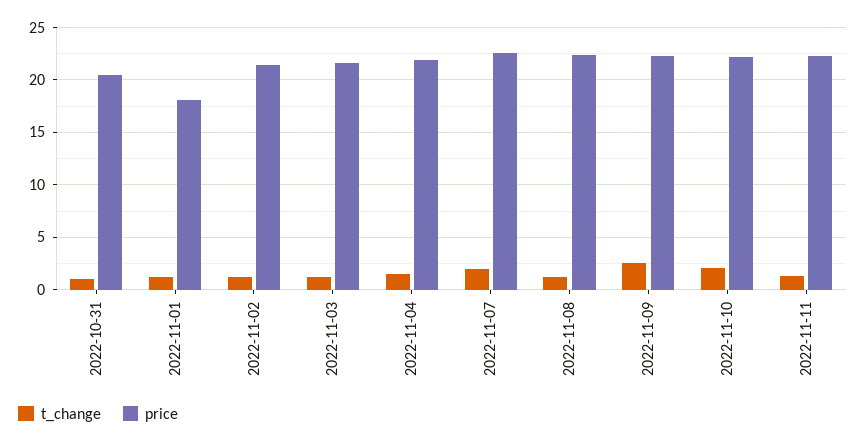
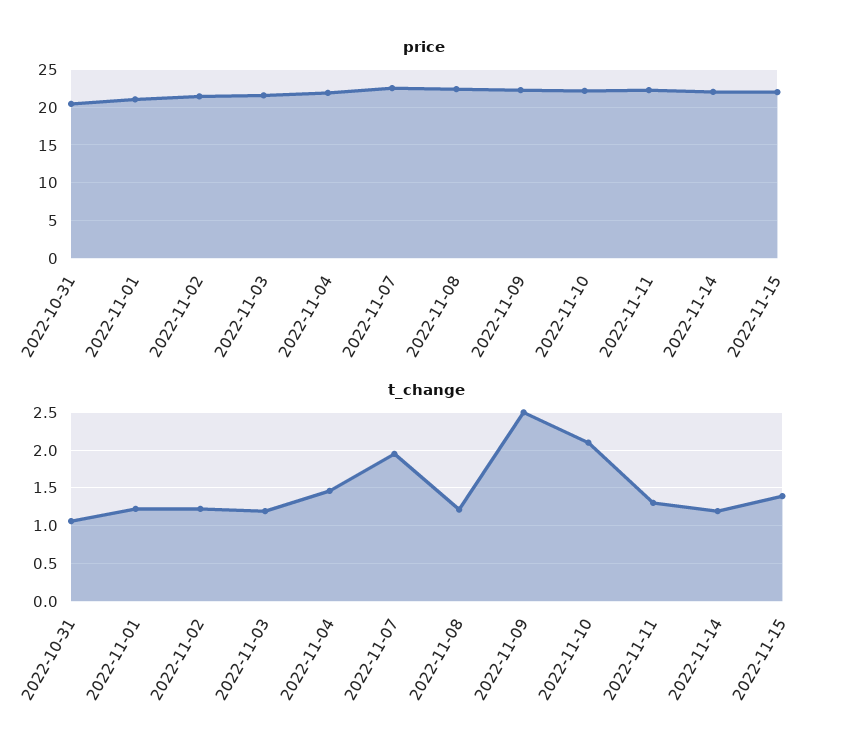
price, 2022-11-01: 18 -> 21
price, 2022-11-14: none -> 22
price, 2022-11-15: none -> 22
t_change, 2022-11-14: none -> 1.2
t_change, 2022-11-15: none -> 1.4

